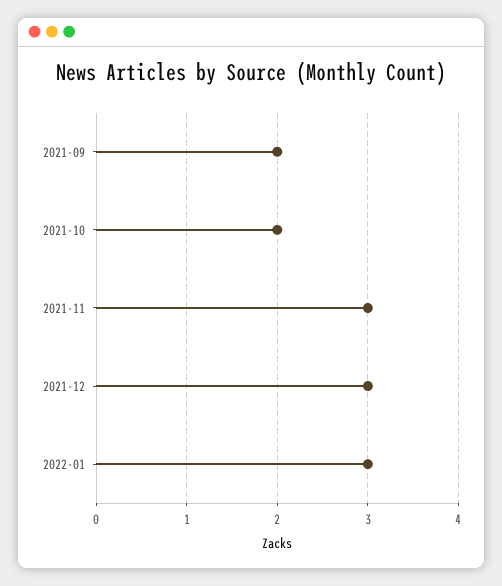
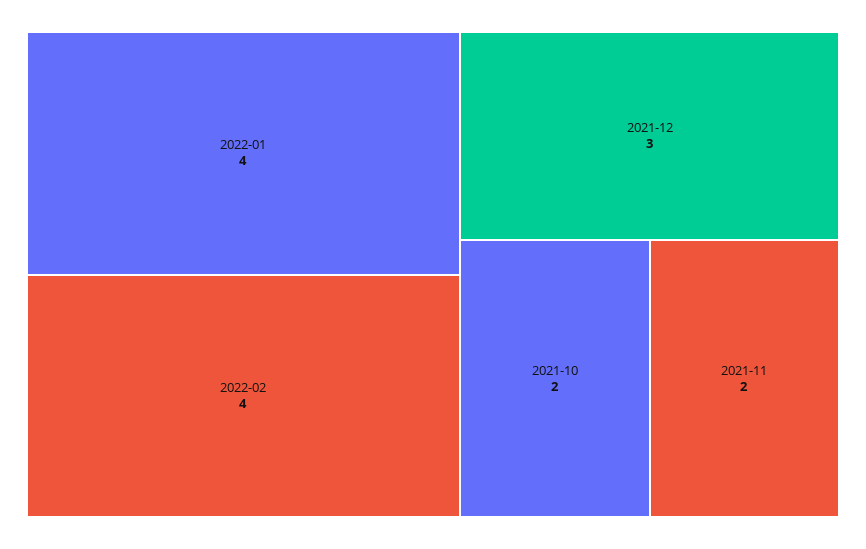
2021-09: 2 -> none
2021-11: 3 -> 2
2022-01: 3 -> 4
2022-02: none -> 4

